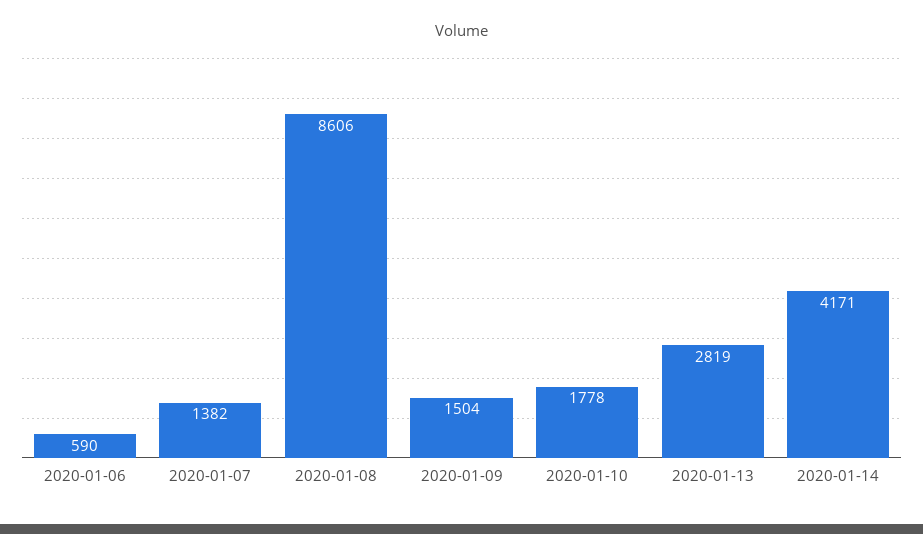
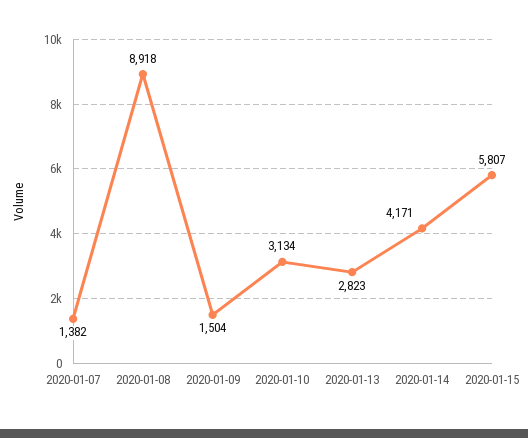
2020-01-06: 590 -> none
2020-01-08: 8606 -> 8918
2020-01-10: 1778 -> 3134
2020-01-13: 2819 -> 2823
2020-01-15: none -> 5807

